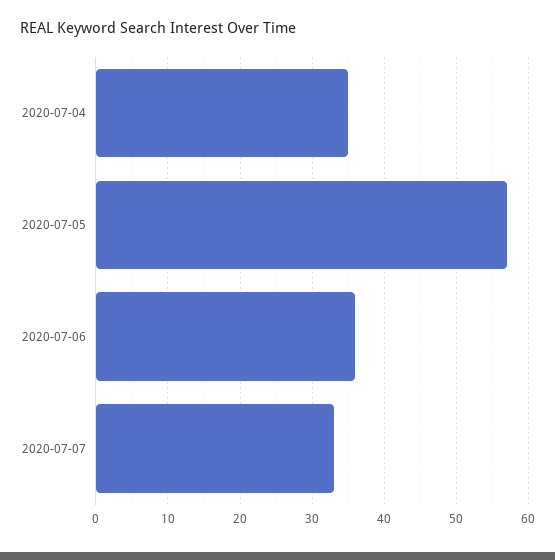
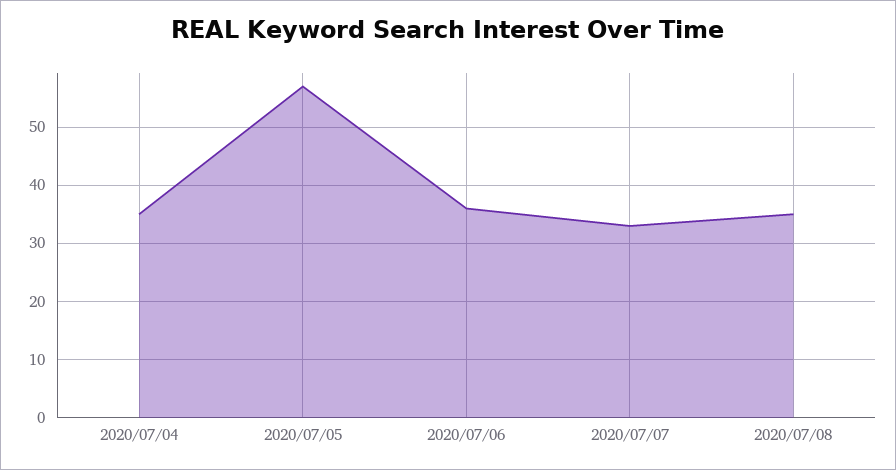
2020/07/08: none -> 35

